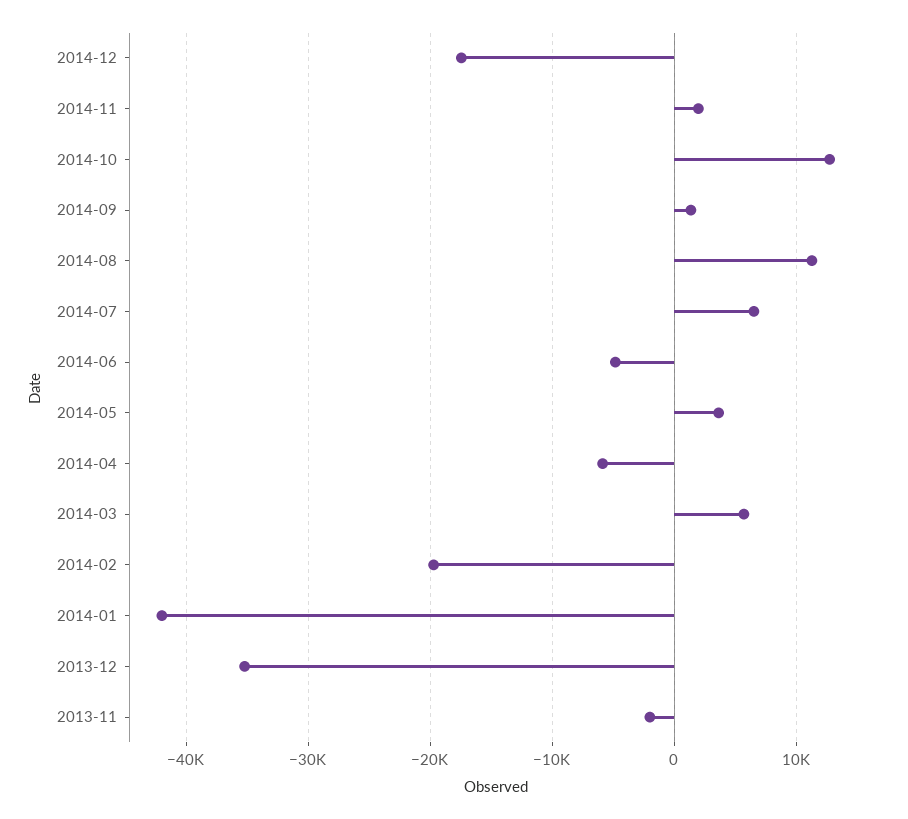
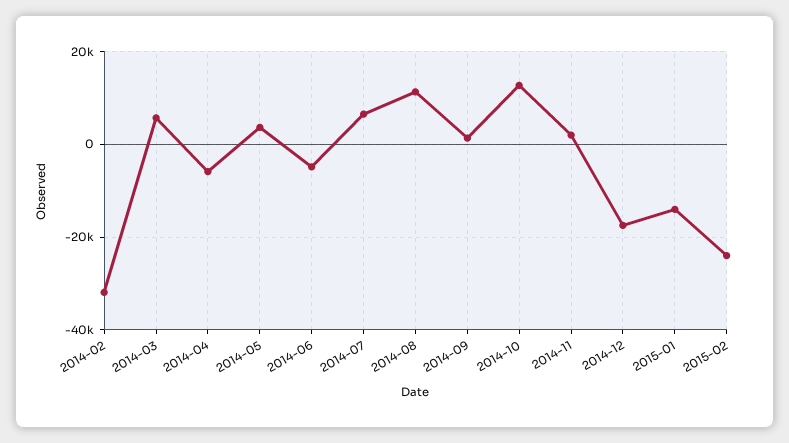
2014-02: -20000 -> -32000
2014-01: -42000 -> none
2013-12: -35000 -> none
2013-11: -2000 -> none
2015-01: none -> -14000
2015-02: none -> -24000

